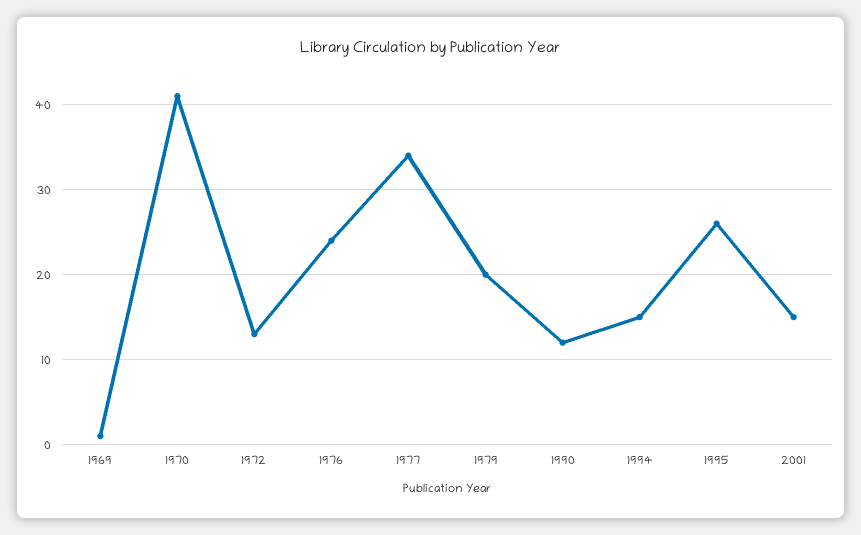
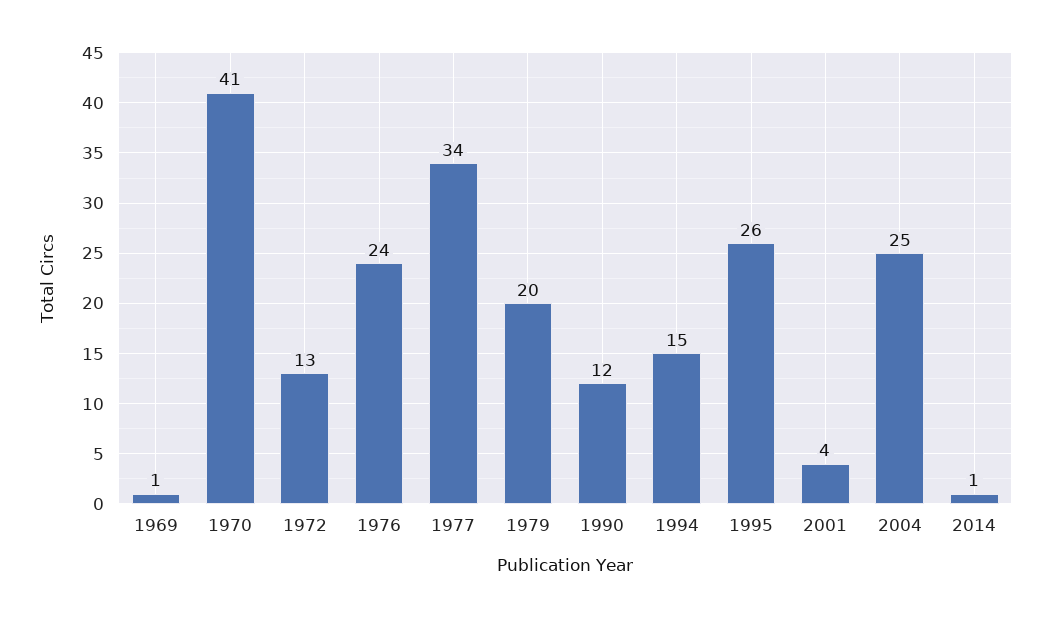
2001: 15 -> 4
2004: none -> 25
2014: none -> 1

